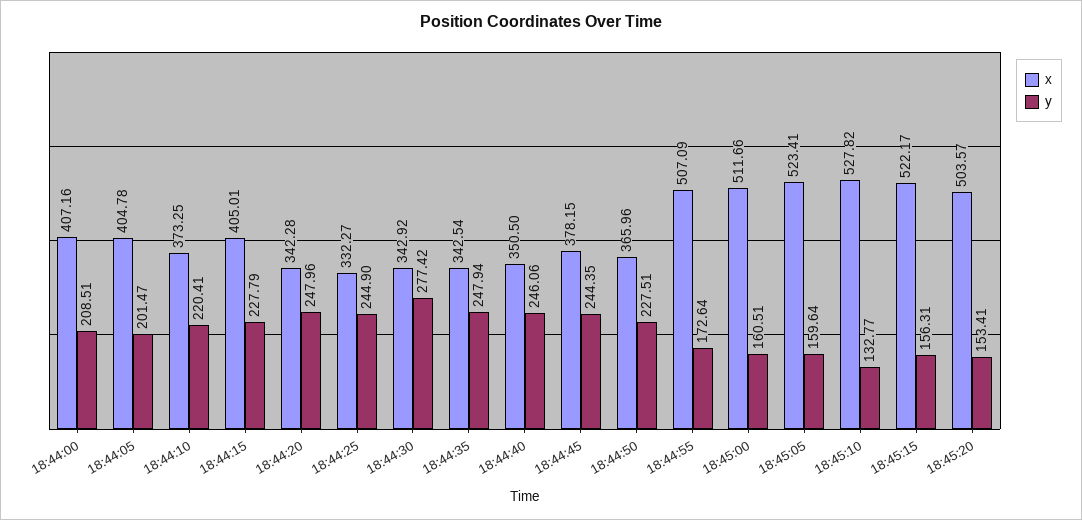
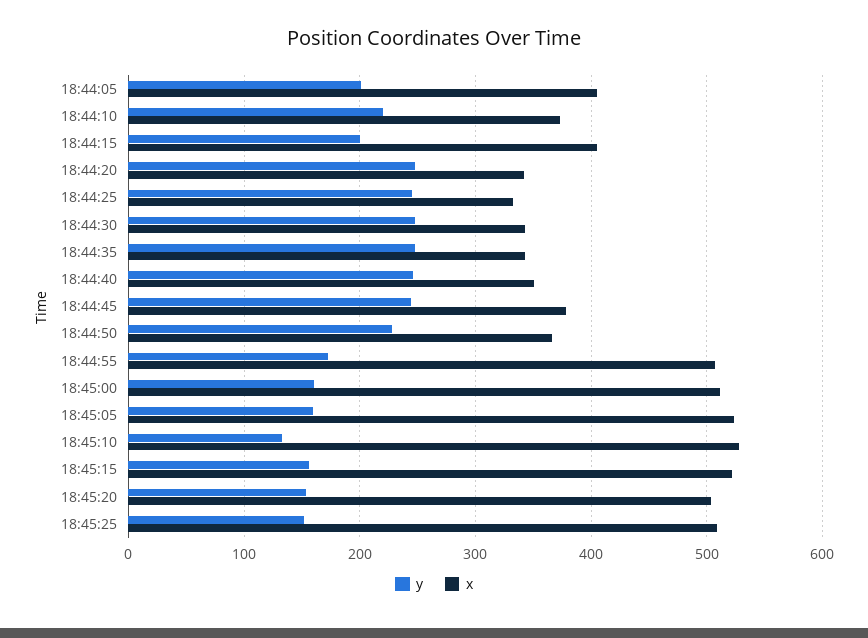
x, 18:44:00: 407.16 -> none
y, 18:44:00: 208.51 -> none
y, 18:44:15: 227.79 -> 200
y, 18:44:30: 277.42 -> 250
y, 18:45:25: none -> 150
x, 18:45:25: none -> 510

